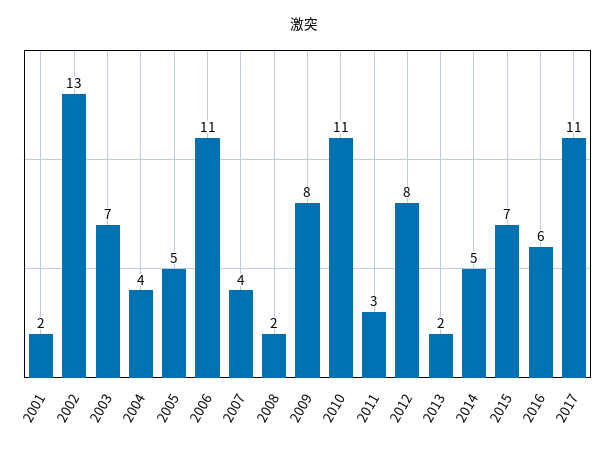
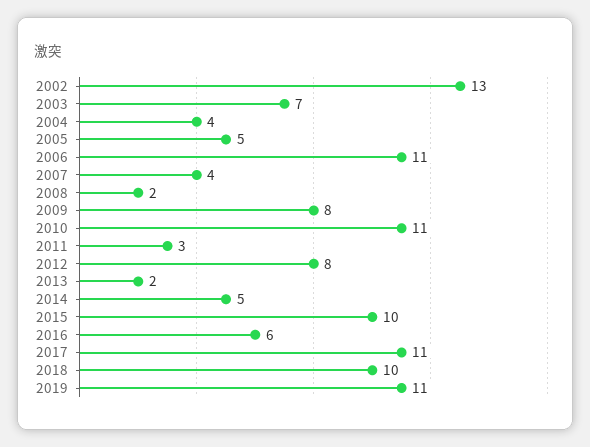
2001: 2 -> none
2015: 7 -> 10
2018: none -> 10
2019: none -> 11

